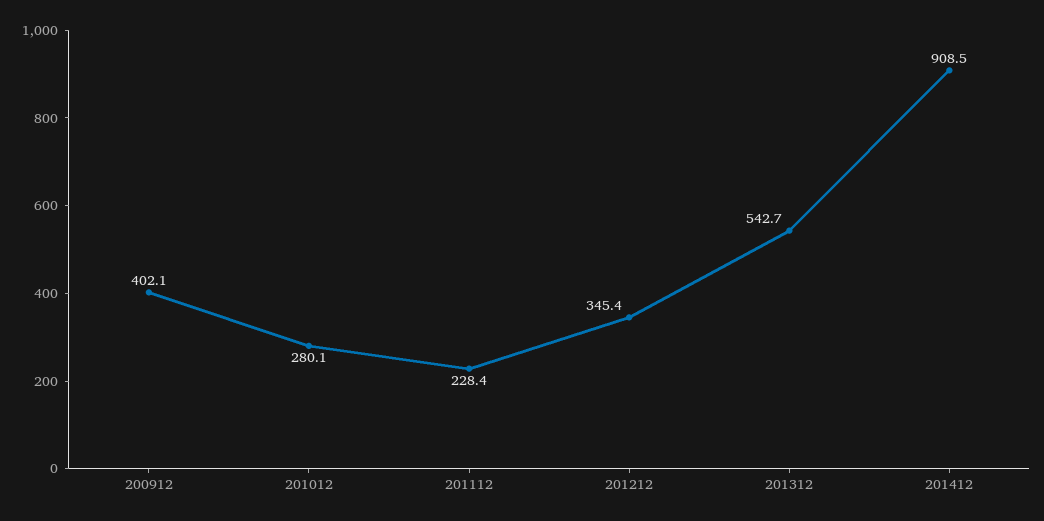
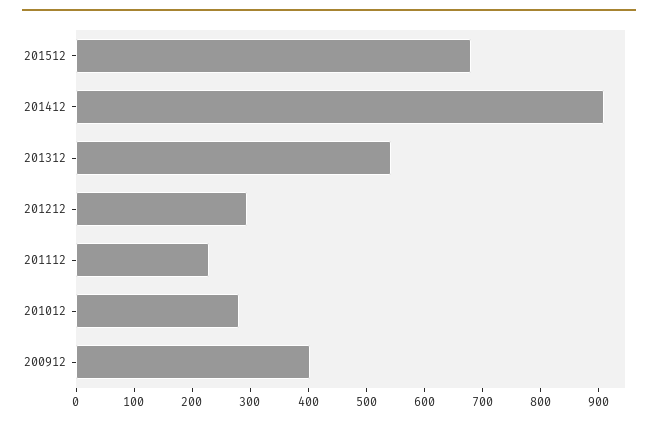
201212: 345.4 -> 300
201512: none -> 680

